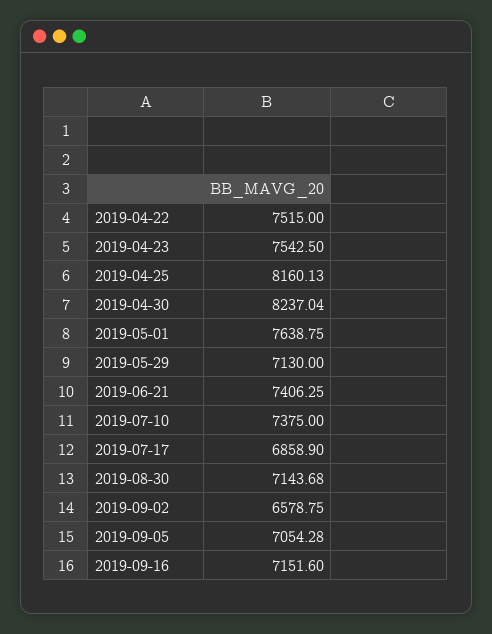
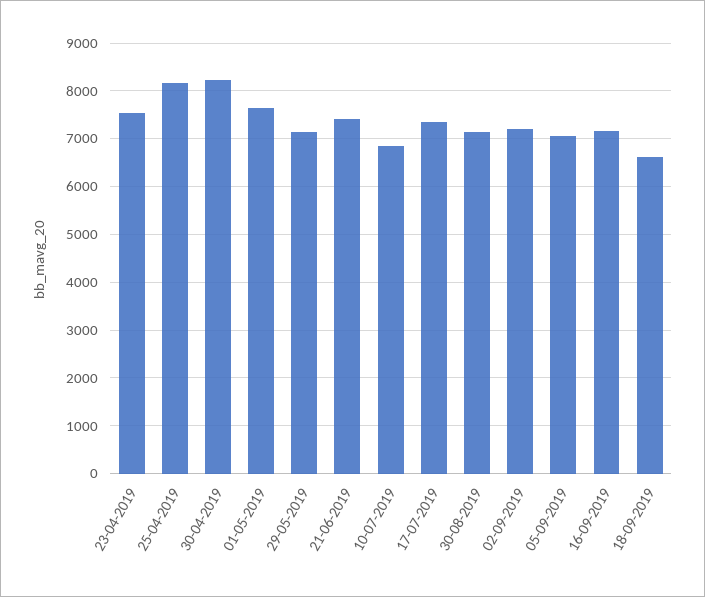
2019-04-22: 7515 -> none
2019-07-10: 7375 -> 6800
2019-07-17: 6858.9 -> 7400
2019-09-02: 6578.75 -> 7200
18-09-2019: none -> 6600

